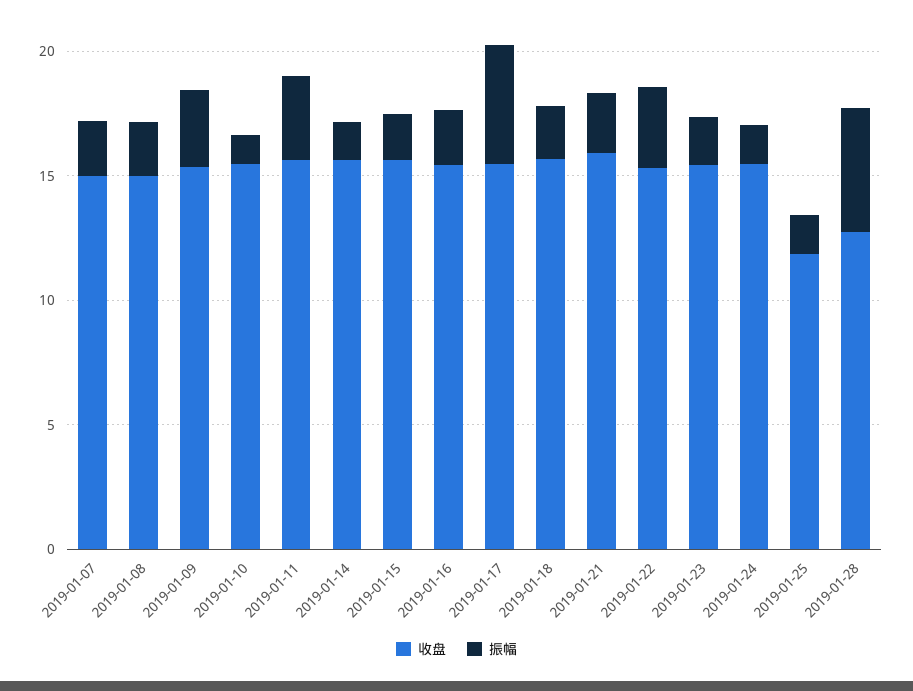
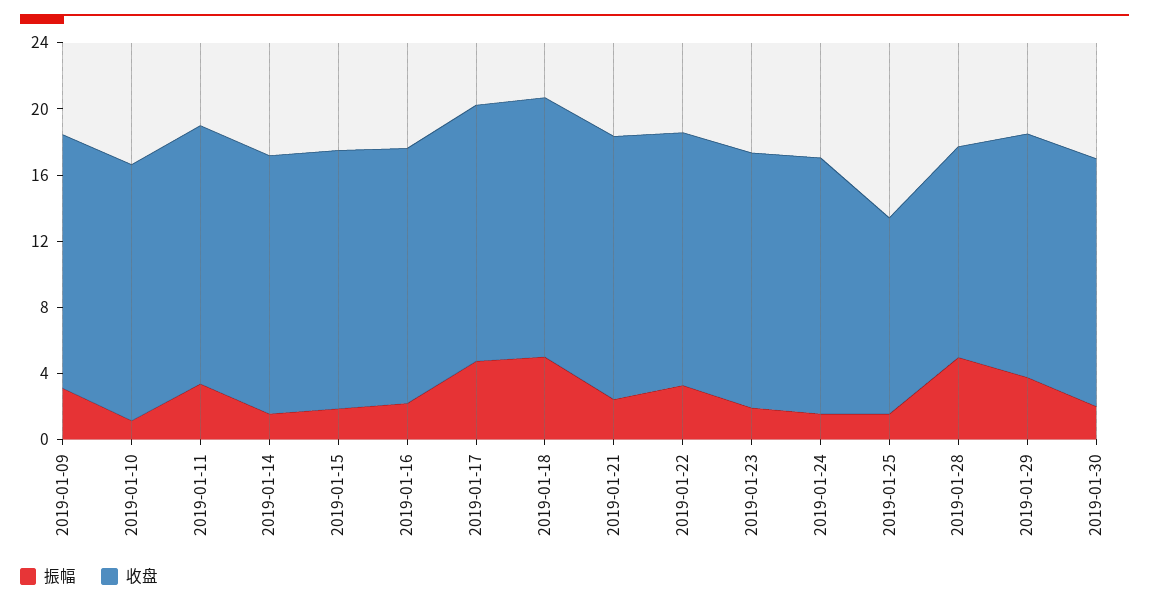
收盘, 2019-01-07: 15 -> none
振幅, 2019-01-07: 2 -> none
收盘, 2019-01-08: 15 -> none
振幅, 2019-01-08: 2 -> none
振幅, 2019-01-18: 2 -> 5
振幅, 2019-01-29: none -> 4
收盘, 2019-01-29: none -> 15
振幅, 2019-01-30: none -> 2
收盘, 2019-01-30: none -> 15

